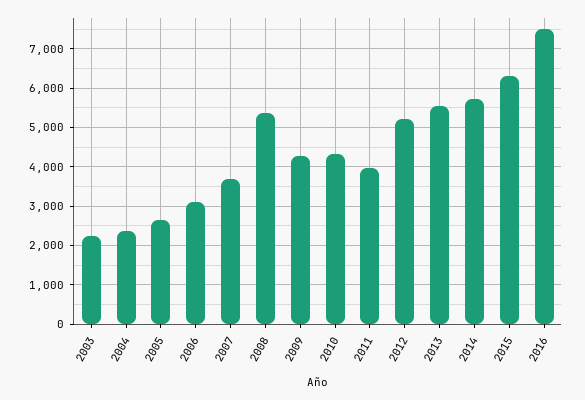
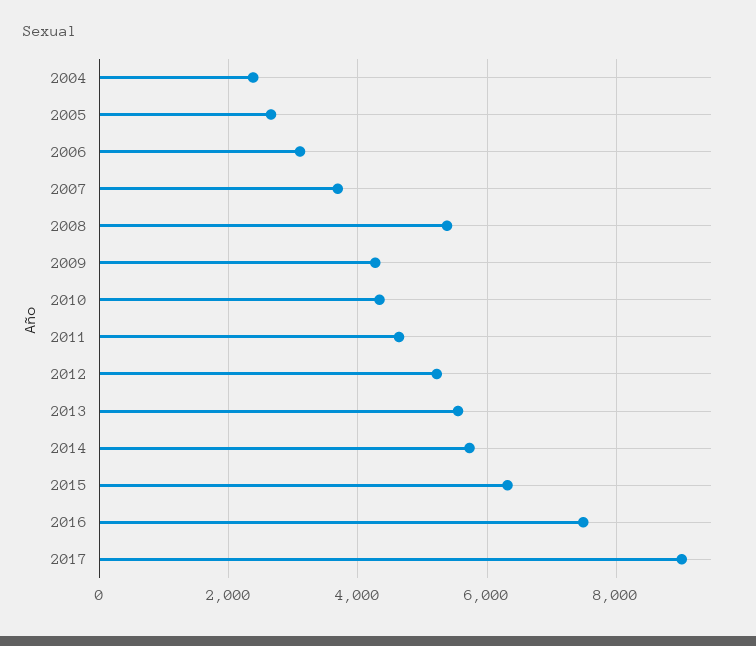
2003: 2200 -> none
2011: 4000 -> 4600
2017: none -> 9000

